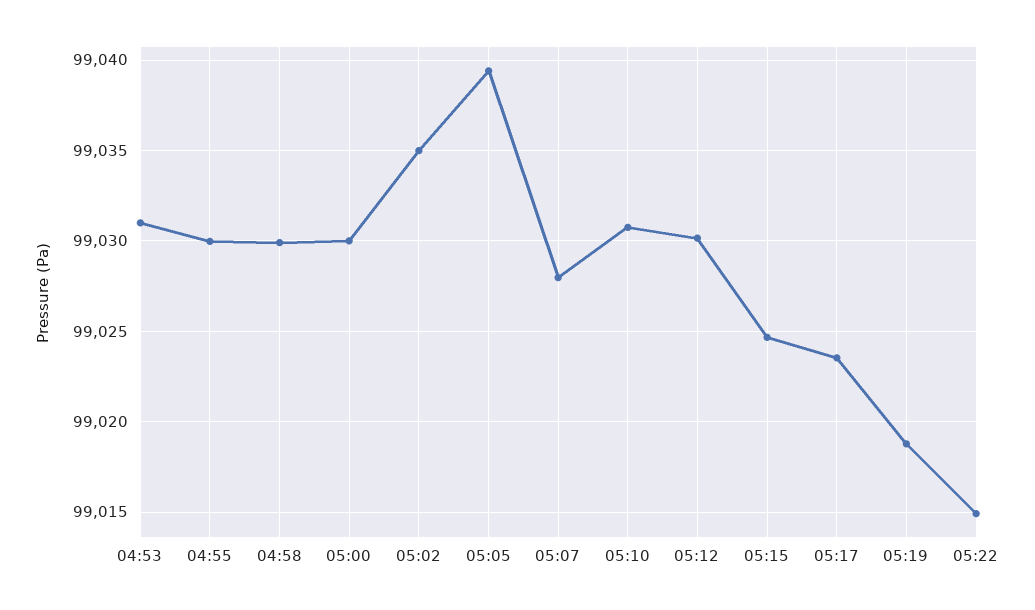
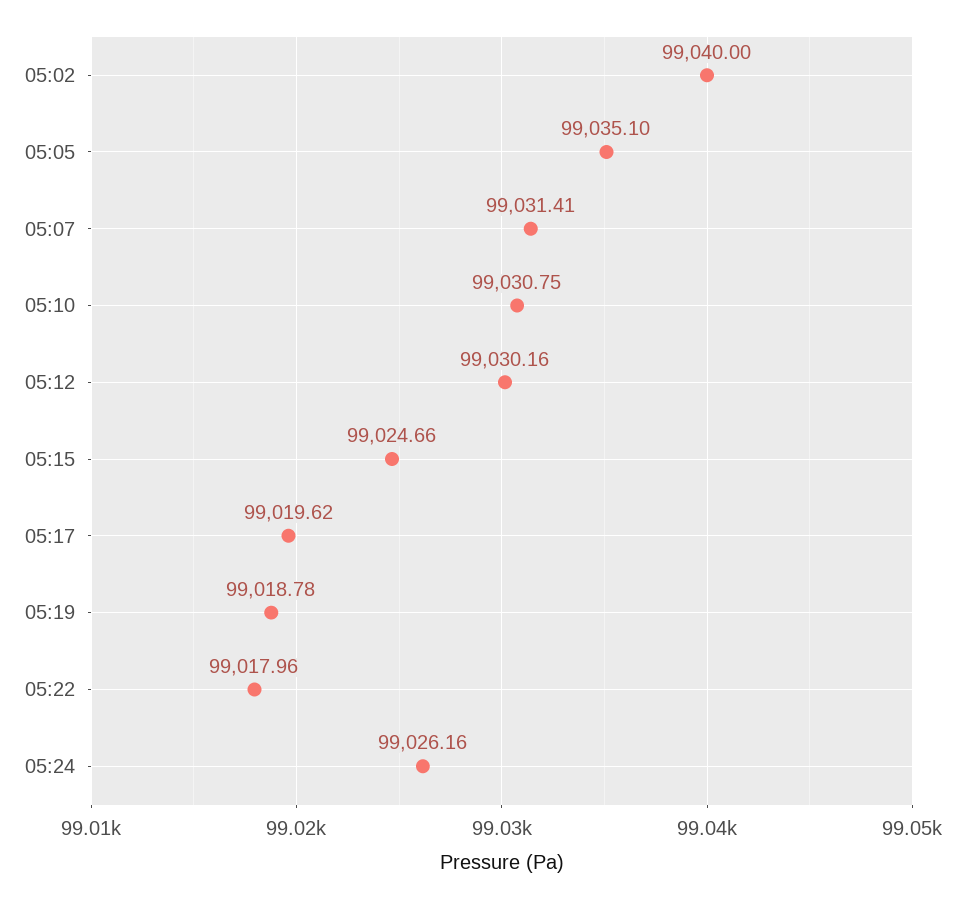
04:53: 99031 -> none
04:55: 99030 -> none
04:58: 99030 -> none
05:00: 99030 -> none
05:02: 99035 -> 99040
05:05: 99039.5 -> 99035.1
05:07: 99028 -> 99031.41
05:17: 99023.5 -> 99019.62
05:22: 99015 -> 99017.96
05:24: none -> 99026.16

